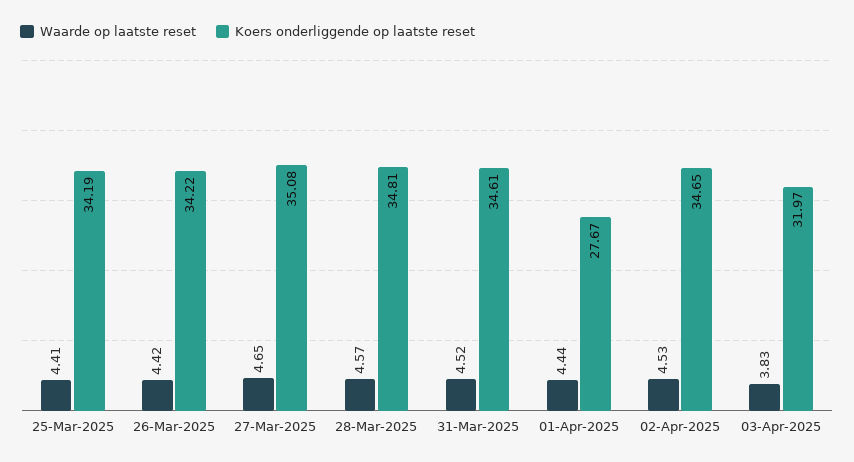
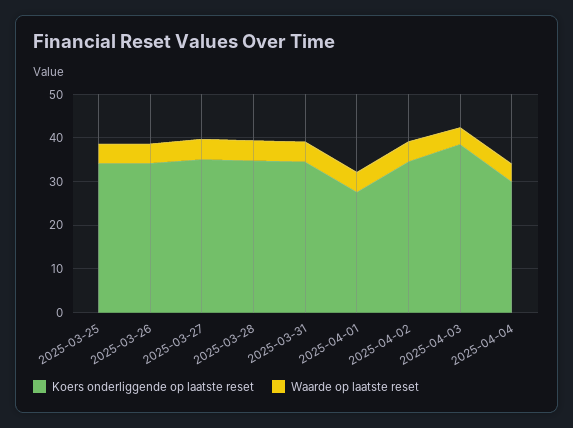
Koers onderliggende op laatste reset, 03-Apr-2025: 31.97 -> 38
Koers onderliggende op laatste reset, 2025-04-04: none -> 30
Waarde op laatste reset, 2025-04-04: none -> 4

